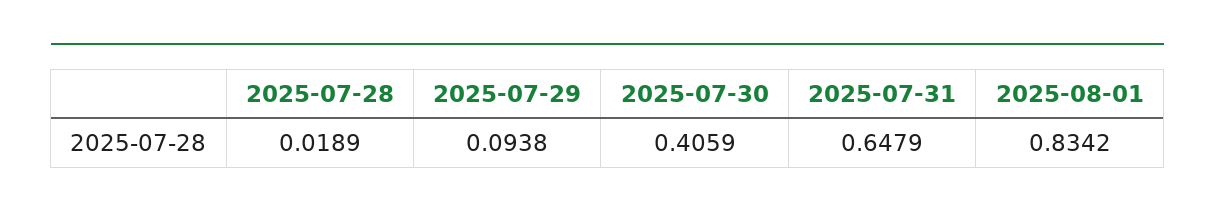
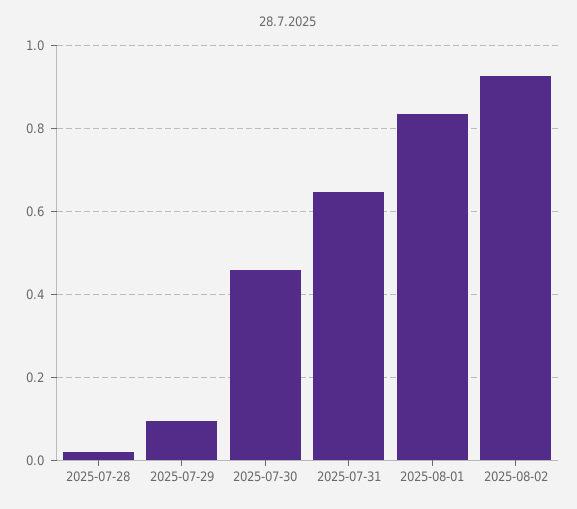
2025-07-30: 0.4059 -> 0.46
2025-08-02: none -> 0.92

